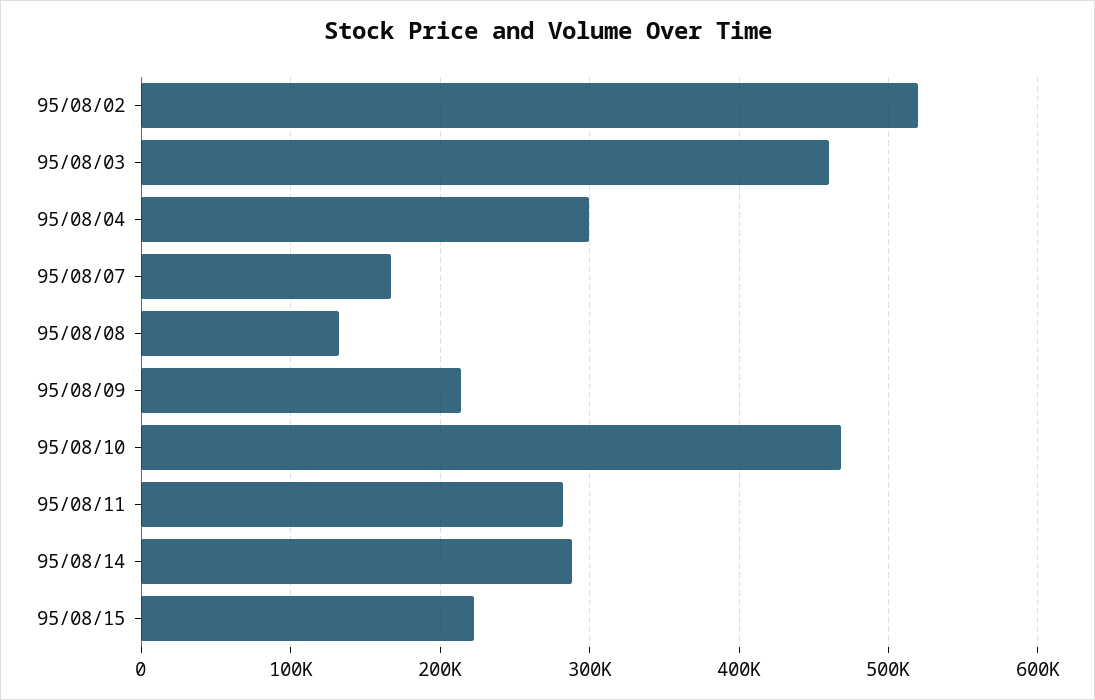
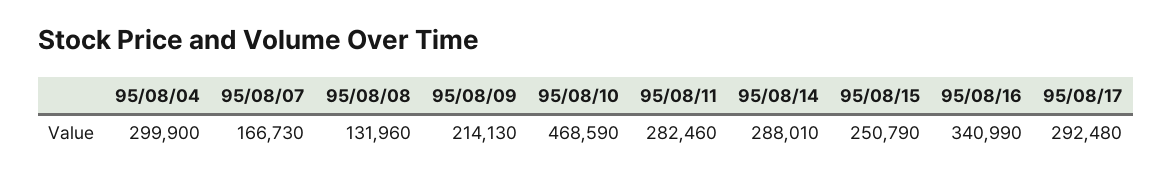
95/08/02: 520000 -> none
95/08/03: 460000 -> none
95/08/15: 220000 -> 250790
95/08/16: none -> 340990
95/08/17: none -> 292480

